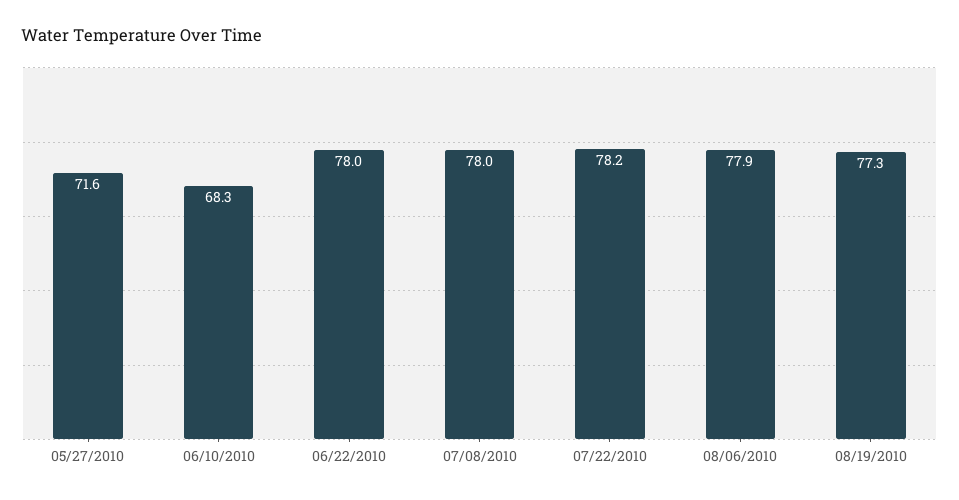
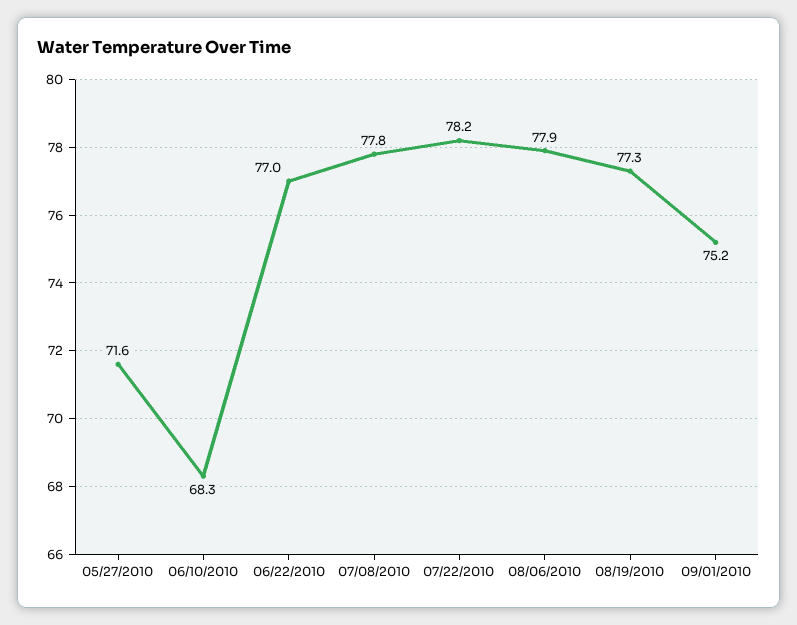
06/22/2010: 78 -> 77
07/08/2010: 78 -> 77.8
09/01/2010: none -> 75.2

